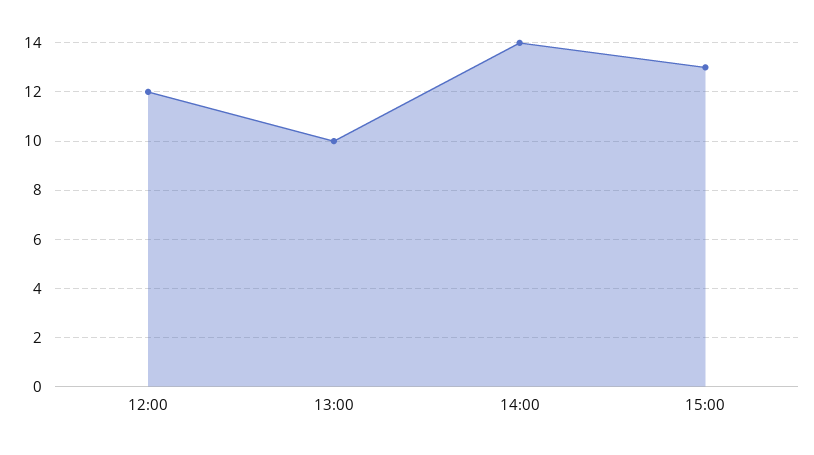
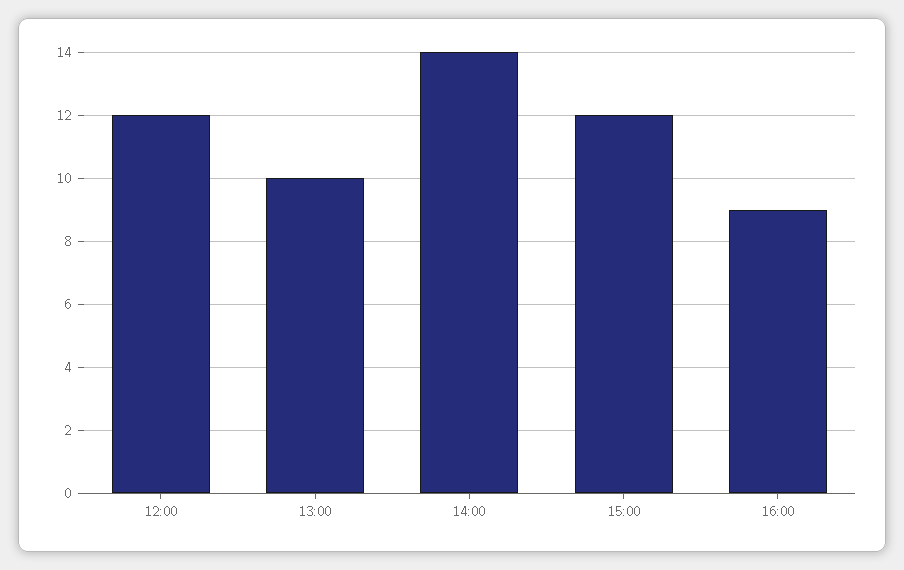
15:00: 13 -> 12
16:00: none -> 9

